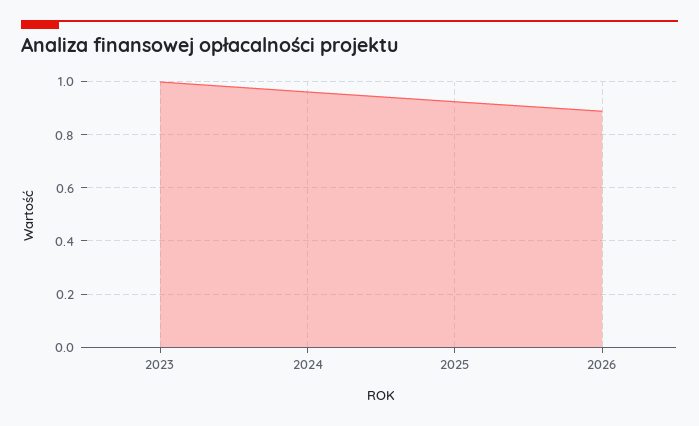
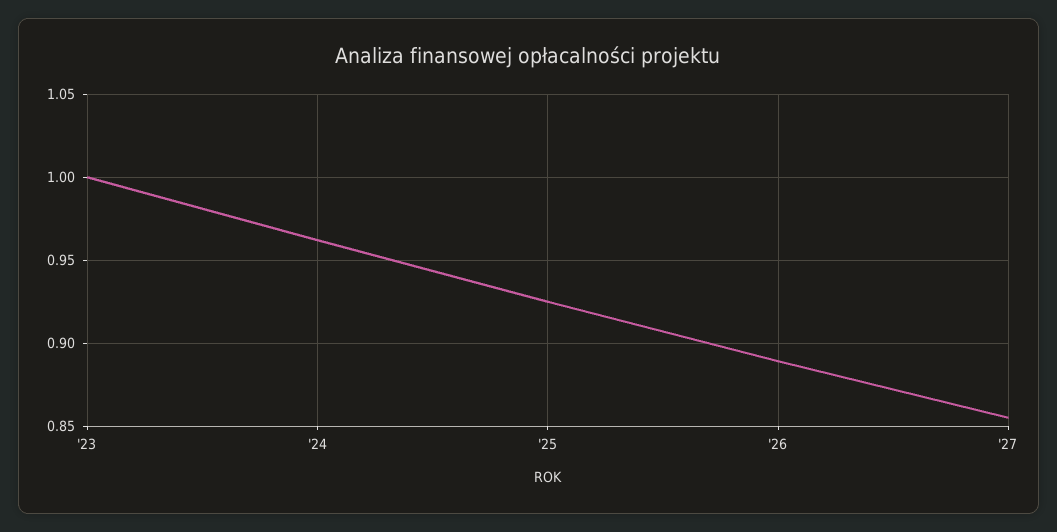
'27: none -> 0.855

